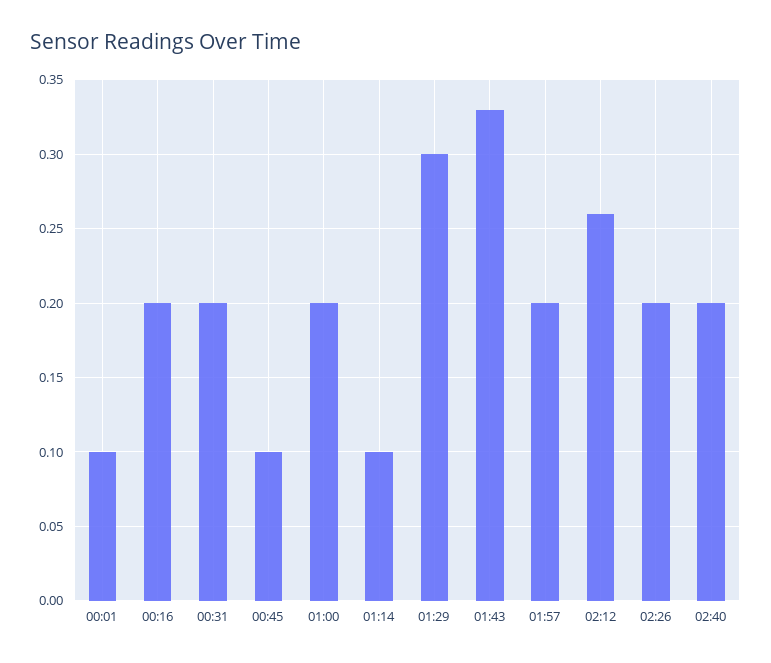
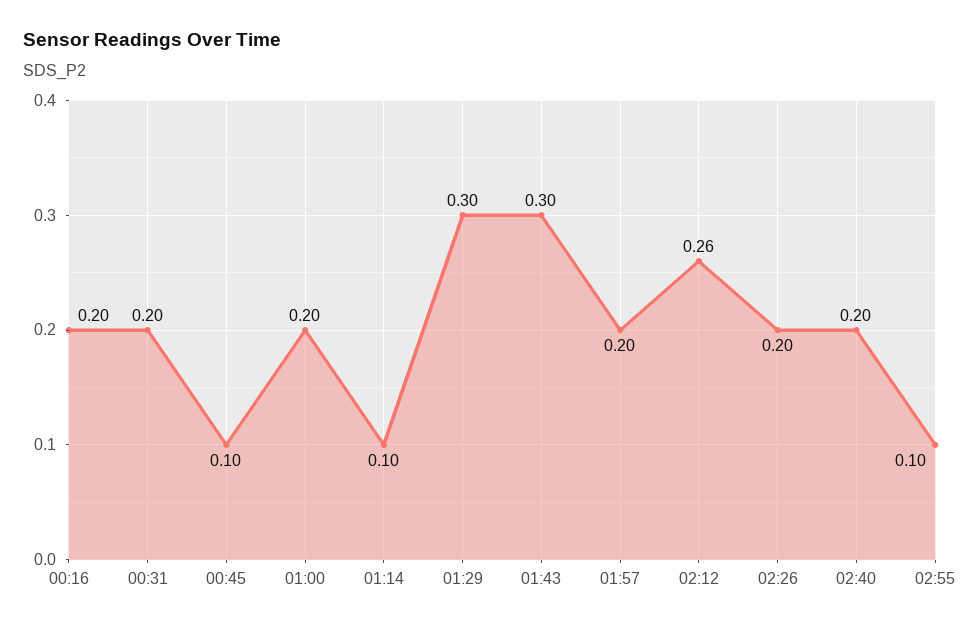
00:01: 0.1 -> none
01:43: 0.33 -> 0.3
02:55: none -> 0.1

